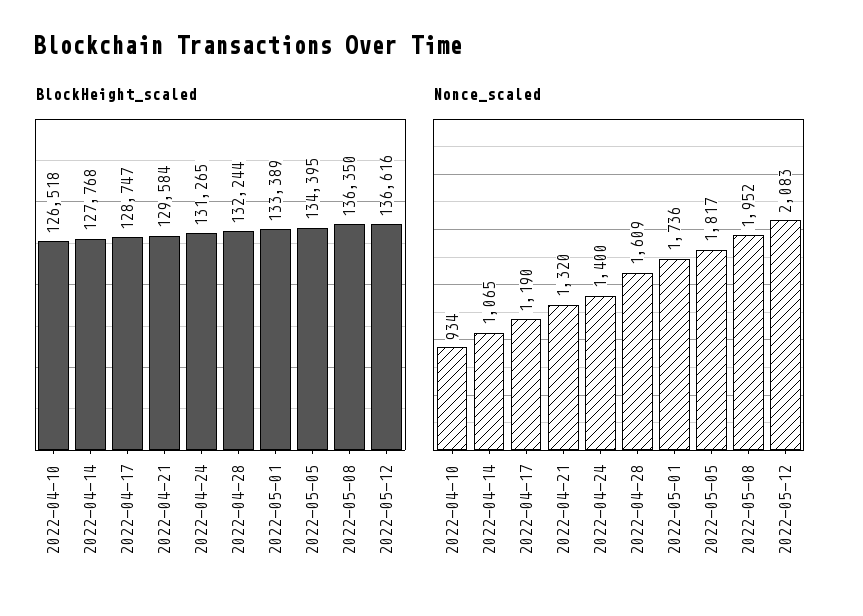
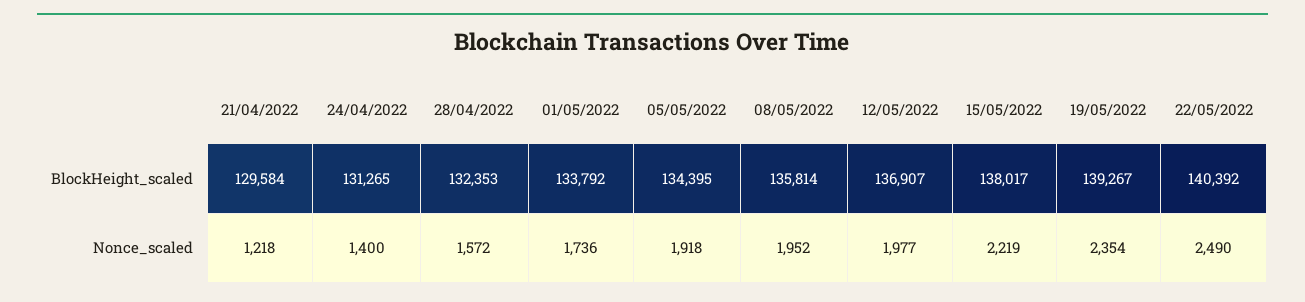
BlockHeight_scaled, 2022-04-10: 126518 -> none
BlockHeight_scaled, 2022-04-14: 127768 -> none
BlockHeight_scaled, 2022-04-17: 128747 -> none
BlockHeight_scaled, 2022-04-28: 132244 -> 132353
BlockHeight_scaled, 2022-05-01: 133389 -> 133792
BlockHeight_scaled, 2022-05-08: 136350 -> 135814
BlockHeight_scaled, 2022-05-12: 136616 -> 136907
Nonce_scaled, 2022-04-10: 934 -> none
Nonce_scaled, 2022-04-14: 1065 -> none
Nonce_scaled, 2022-04-17: 1190 -> none
Nonce_scaled, 2022-04-21: 1320 -> 1218
Nonce_scaled, 2022-04-28: 1609 -> 1572
Nonce_scaled, 2022-05-05: 1817 -> 1918
Nonce_scaled, 2022-05-12: 2083 -> 1977
BlockHeight_scaled, 15/05/2022: none -> 138017
BlockHeight_scaled, 19/05/2022: none -> 139267
BlockHeight_scaled, 22/05/2022: none -> 140392
Nonce_scaled, 15/05/2022: none -> 2219
Nonce_scaled, 19/05/2022: none -> 2354
Nonce_scaled, 22/05/2022: none -> 2490

